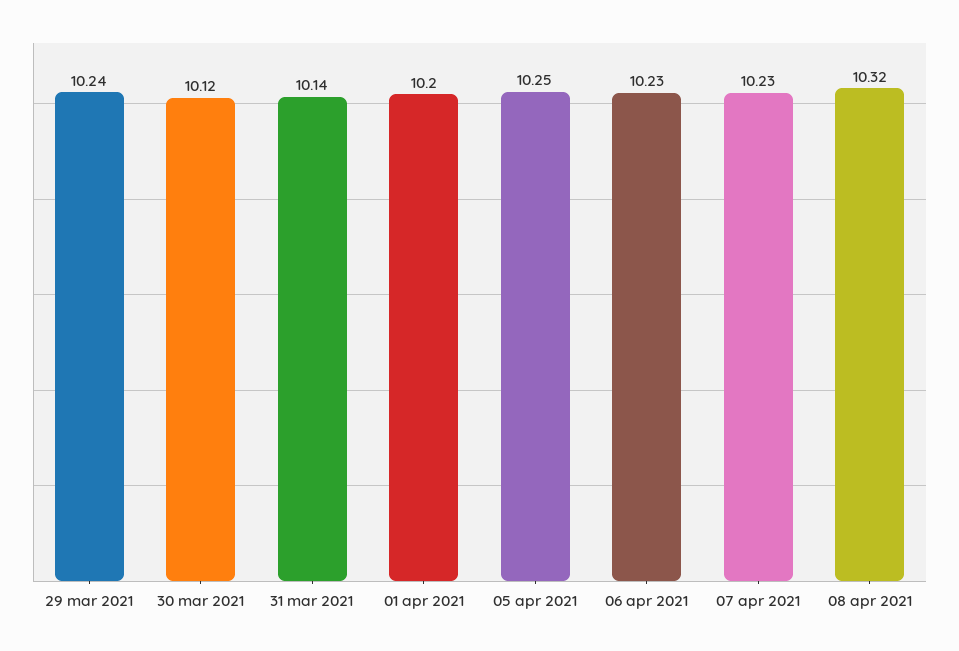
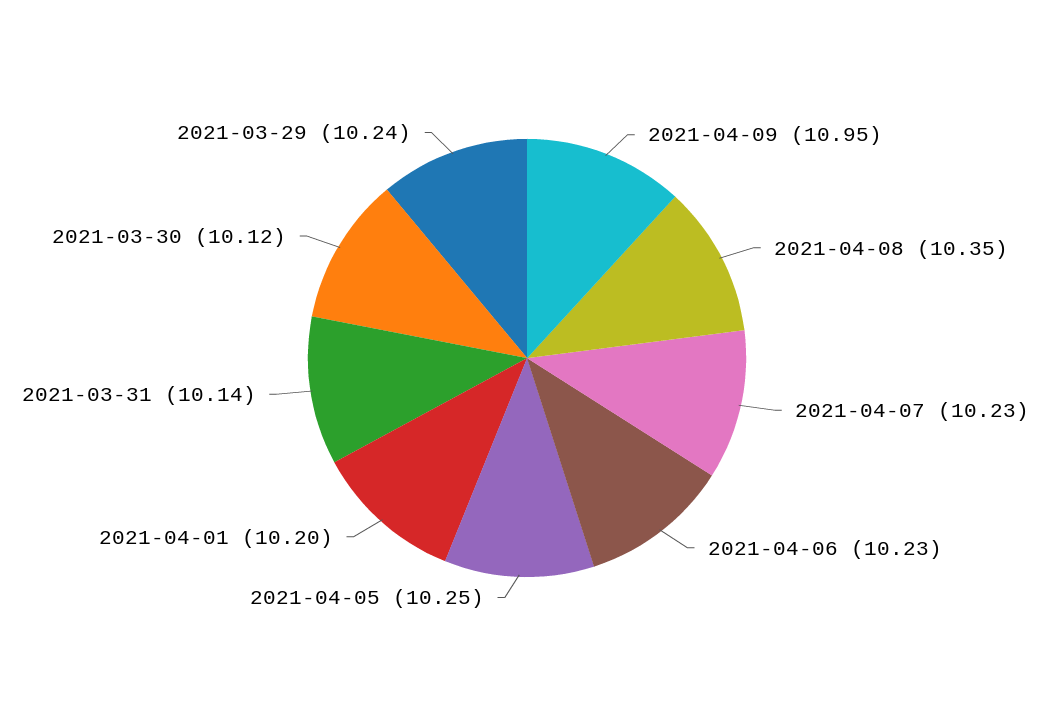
08 apr 2021: 10.32 -> 10.35
2021-04-09: none -> 10.95

